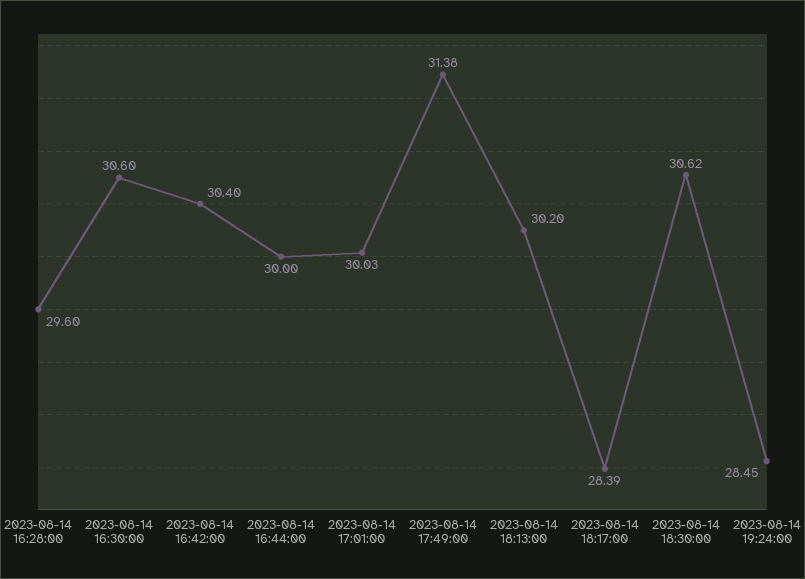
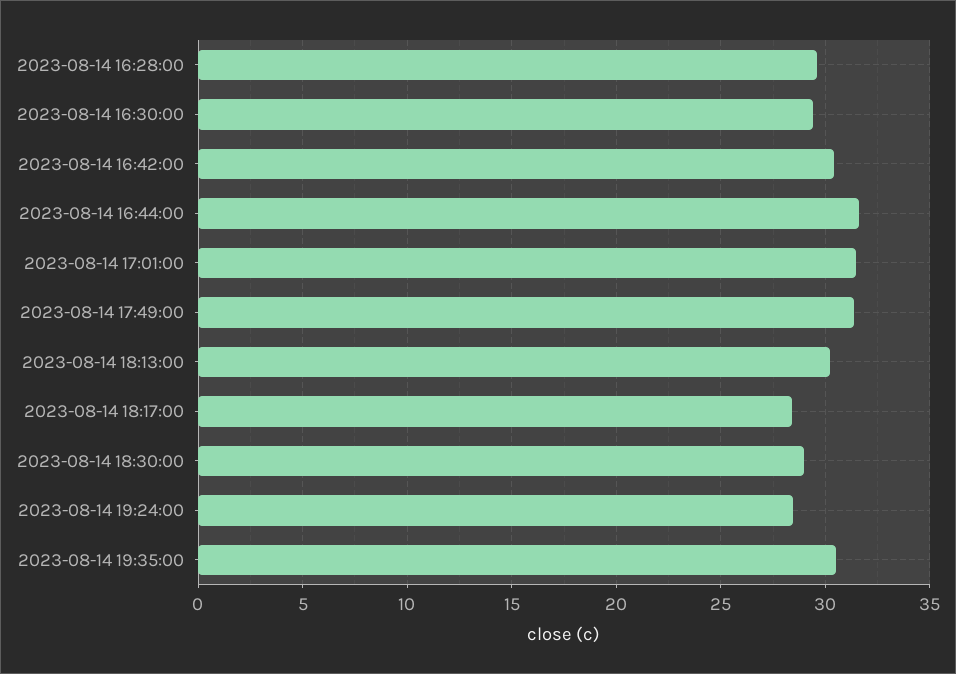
2023-08-14 16:30:00: 30.6 -> 29.5
2023-08-14 16:44:00: 30 -> 31.5
2023-08-14 17:01:00: 30.03 -> 31.5
2023-08-14 18:30:00: 30.62 -> 29
2023-08-14 19:35:00: none -> 30.5

